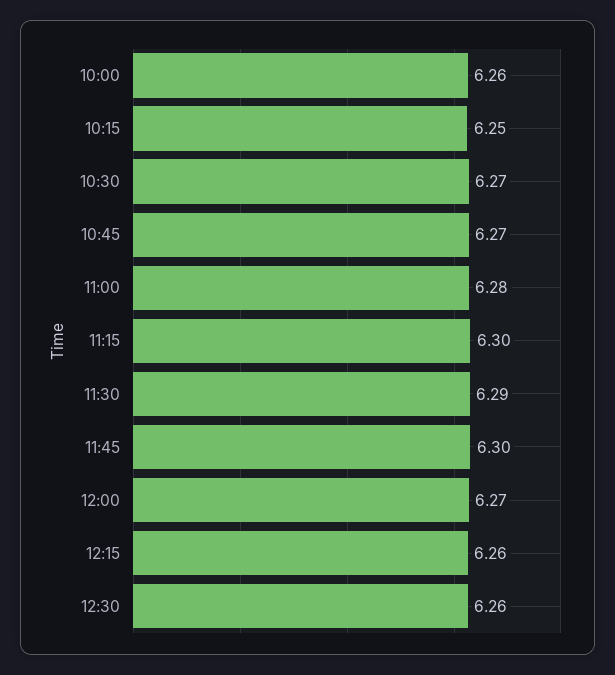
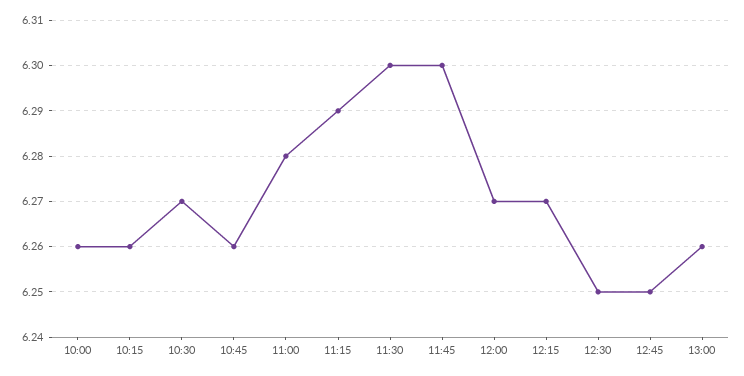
10:15: 6.25 -> 6.26
10:45: 6.27 -> 6.26
11:15: 6.3 -> 6.29
11:30: 6.29 -> 6.3
12:15: 6.26 -> 6.27
12:30: 6.26 -> 6.25
12:45: none -> 6.25
13:00: none -> 6.26

